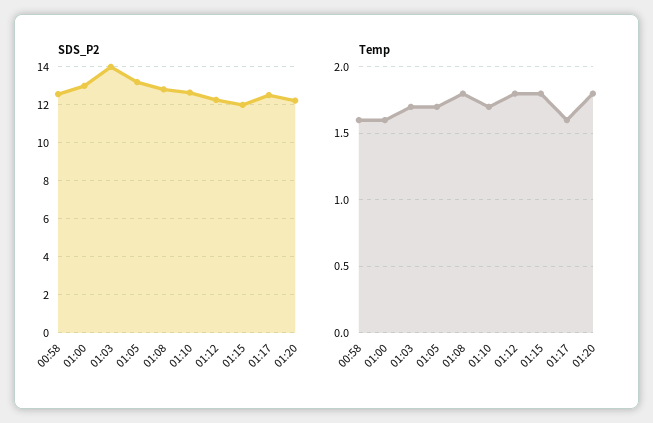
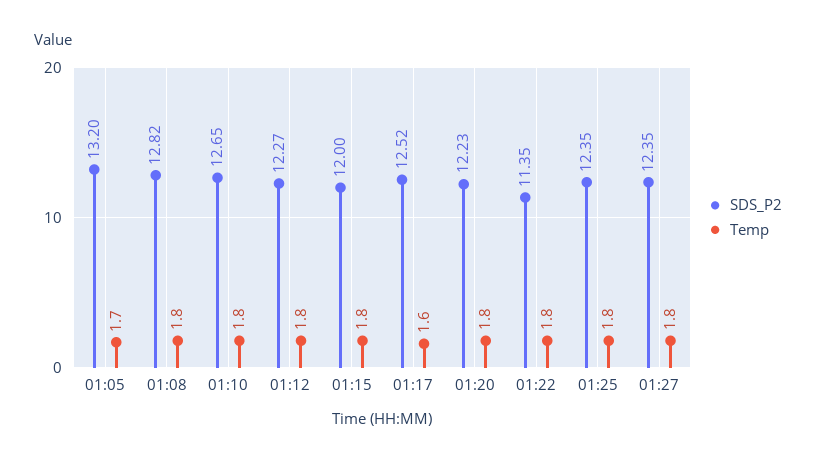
SDS_P2, 00:58: 12.5 -> none
SDS_P2, 01:00: 13 -> none
SDS_P2, 01:03: 14 -> none
Temp, 00:58: 1.6 -> none
Temp, 01:00: 1.6 -> none
Temp, 01:03: 1.7 -> none
Temp, 01:10: 1.7 -> 1.8
SDS_P2, 01:22: none -> 11.35
Temp, 01:22: none -> 1.8
SDS_P2, 01:25: none -> 12.35
Temp, 01:25: none -> 1.8
SDS_P2, 01:27: none -> 12.35
Temp, 01:27: none -> 1.8

